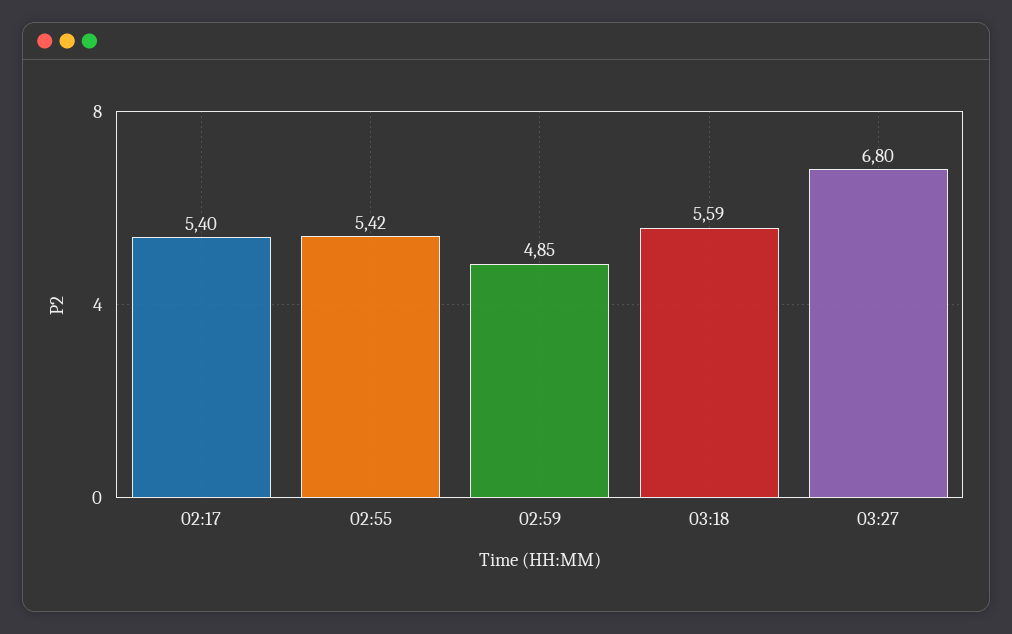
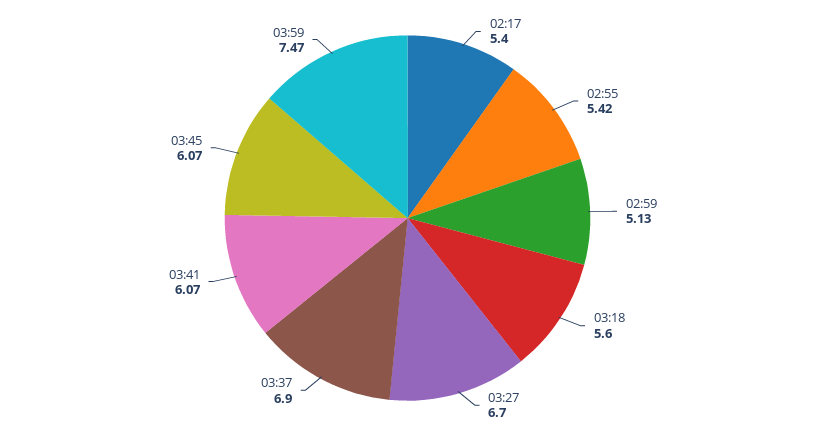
02:59: 4.85 -> 5.13
03:18: 5.59 -> 5.6
03:27: 6.8 -> 6.7
03:37: none -> 6.9
03:41: none -> 6.07
03:45: none -> 6.07
03:59: none -> 7.47

